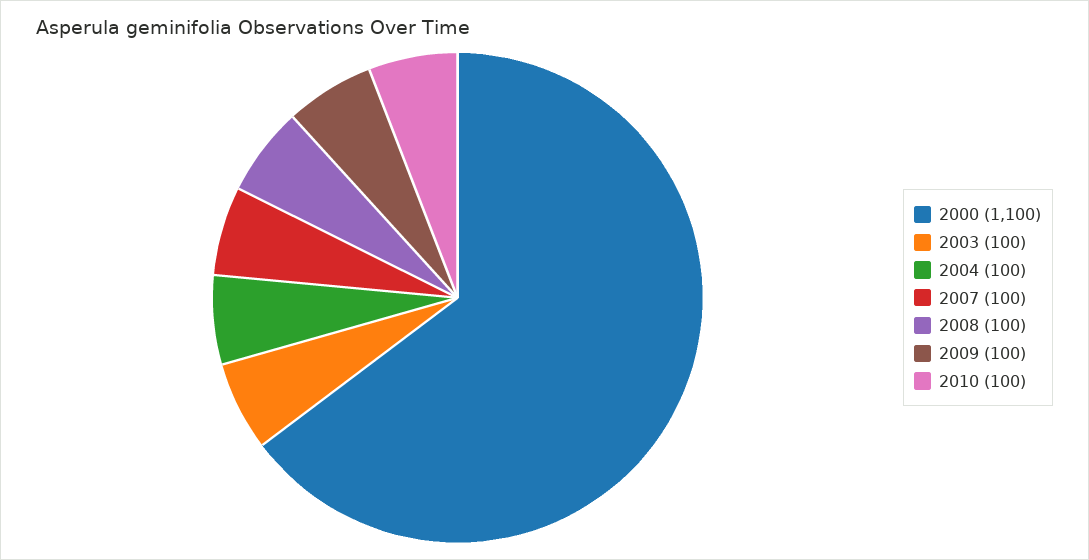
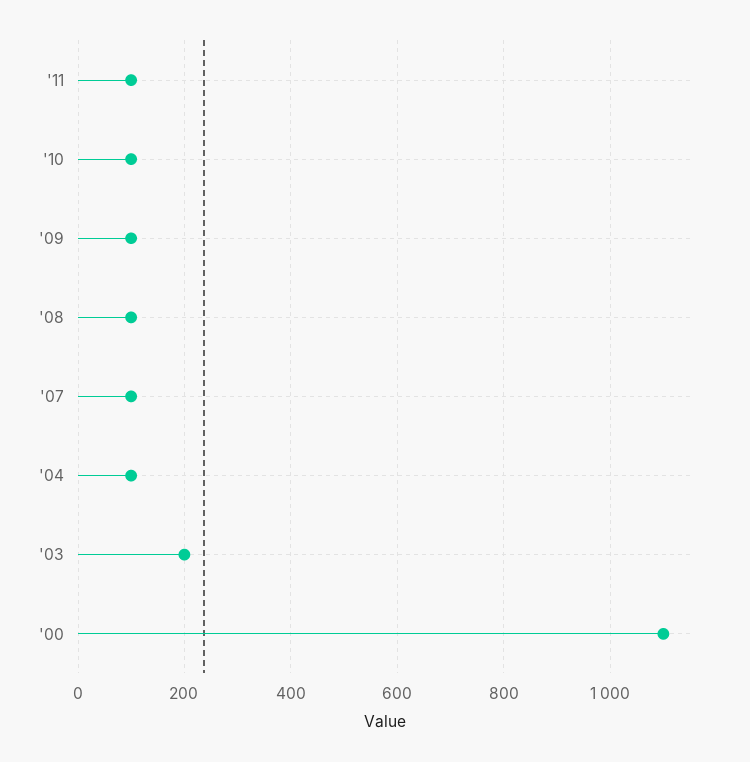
2003: 100 -> 200
'11: none -> 100

